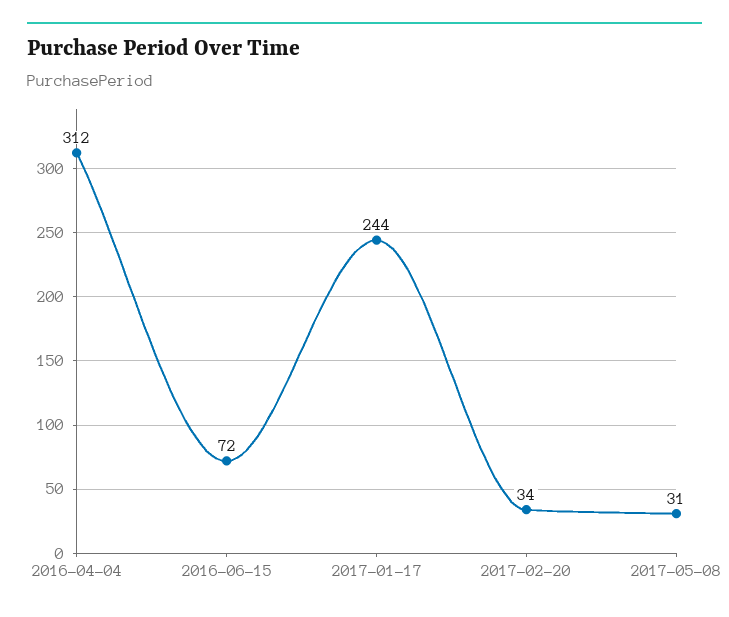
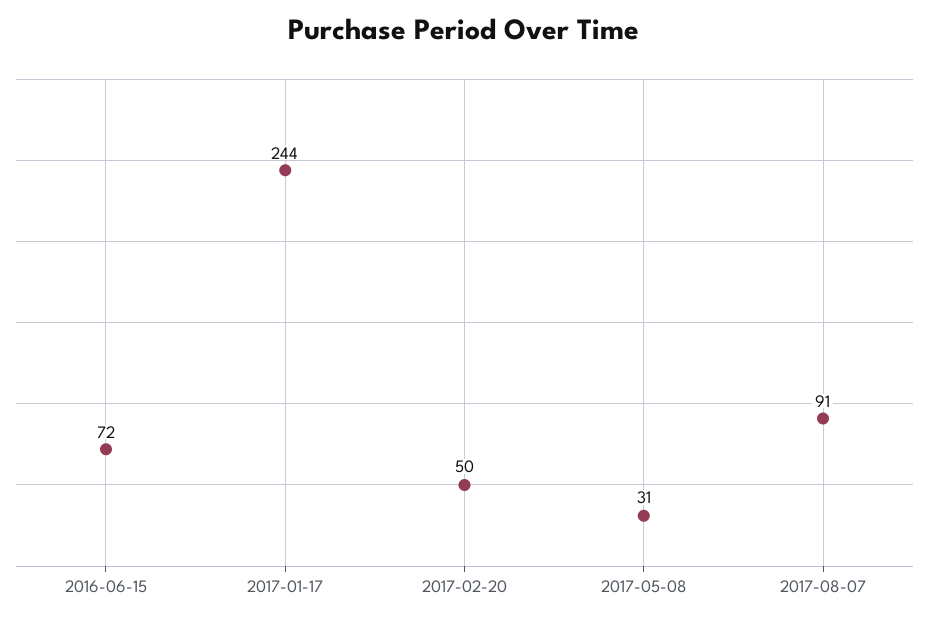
2016-04-04: 312 -> none
2017-02-20: 34 -> 50
2017-08-07: none -> 91

